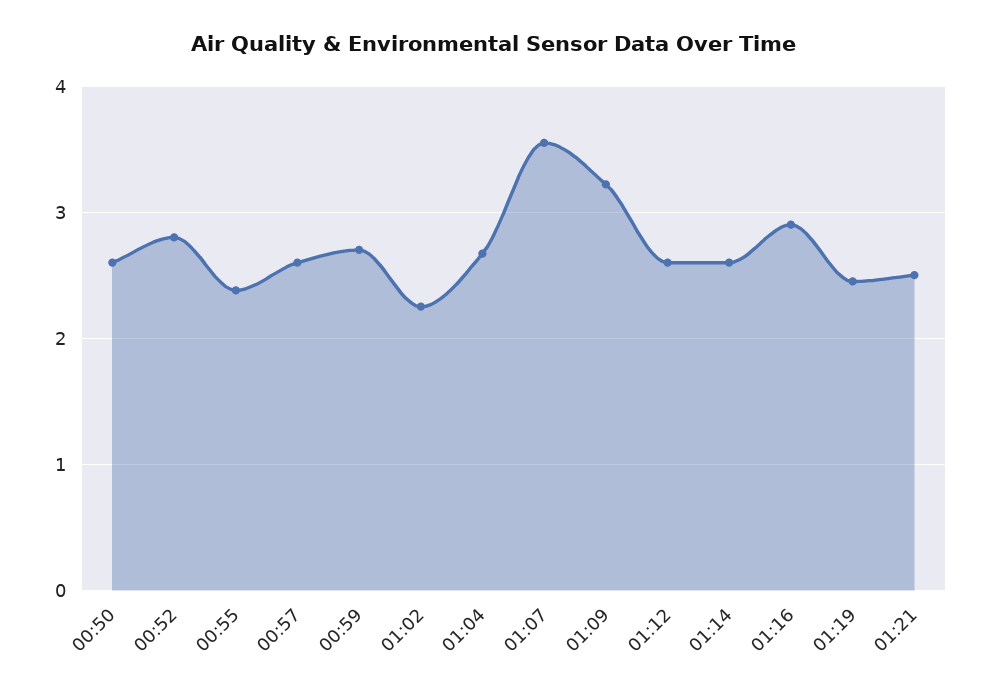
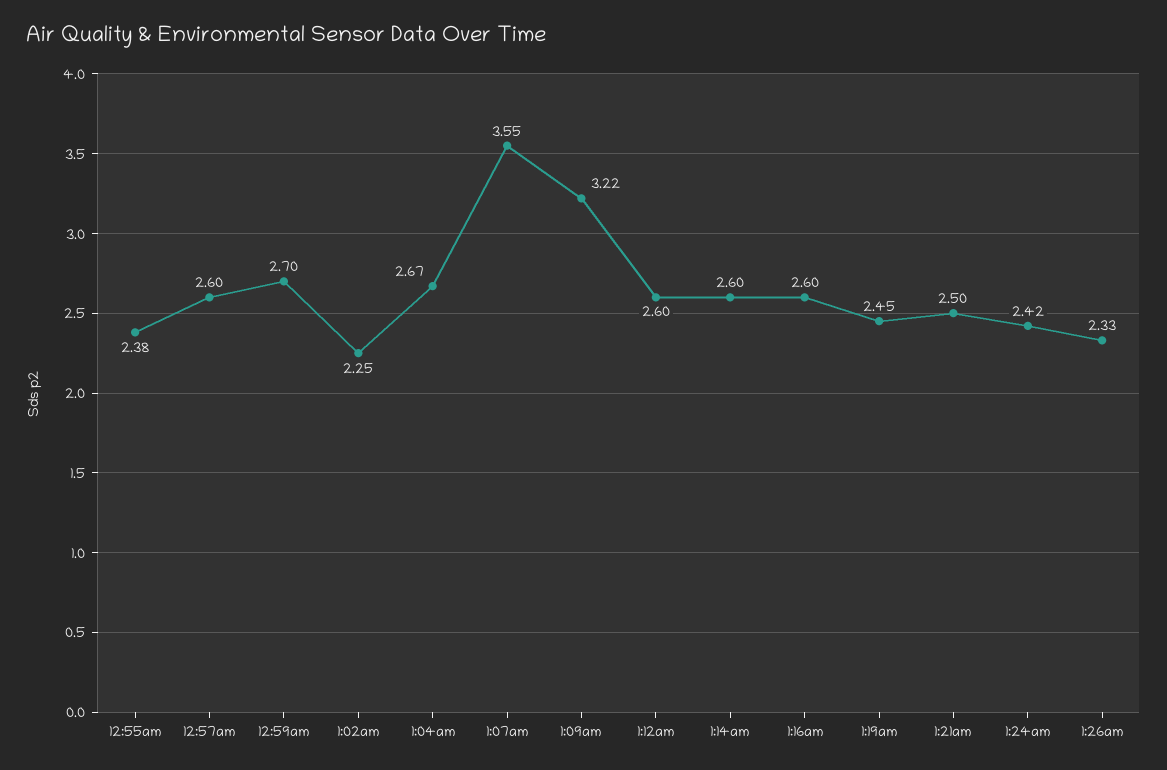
00:50: 2.6 -> none
00:52: 2.8 -> none
01:16: 2.9 -> 2.6
1:24am: none -> 2.42
1:26am: none -> 2.33

